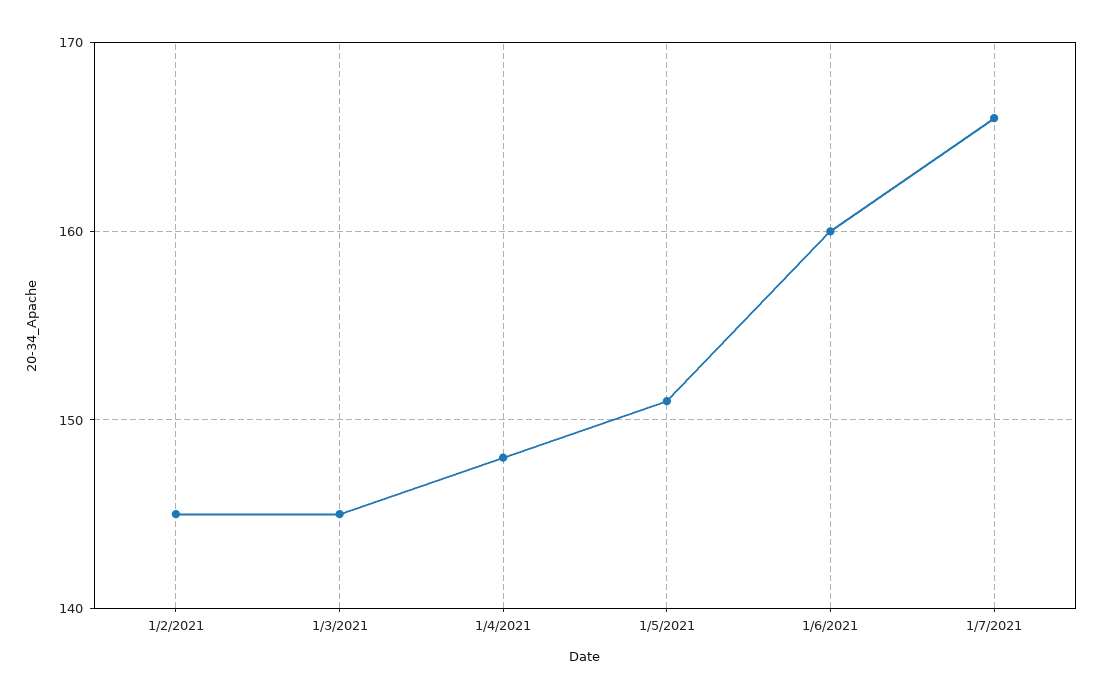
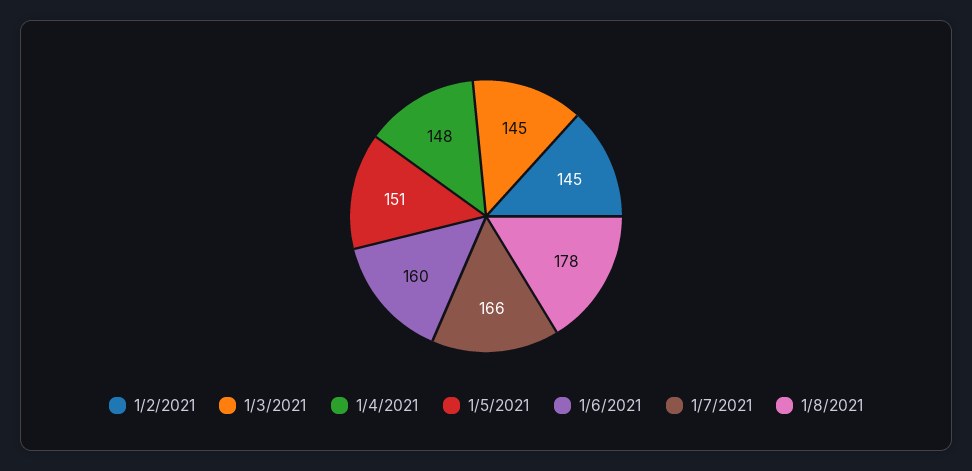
1/8/2021: none -> 178

